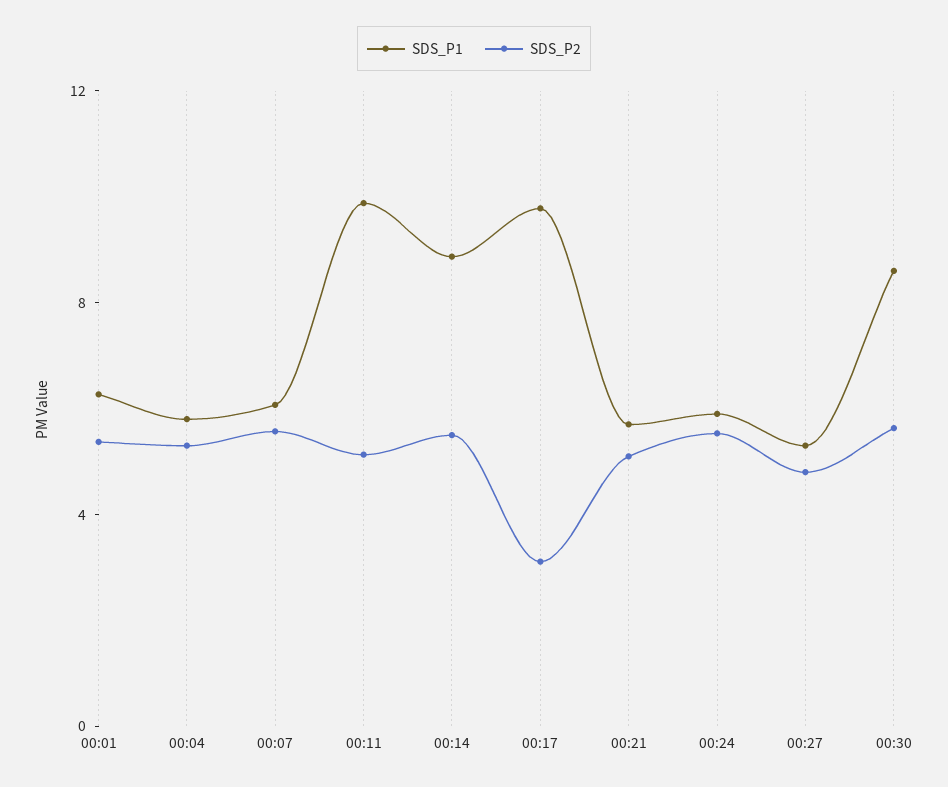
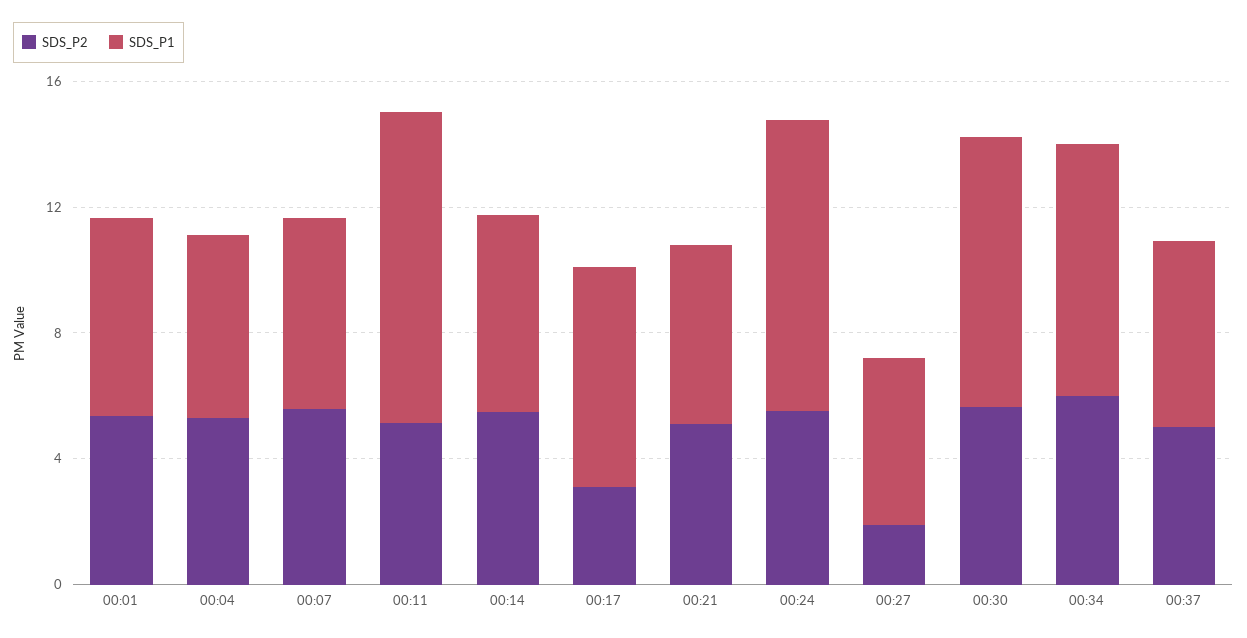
SDS_P1, 00:14: 9 -> 6
SDS_P1, 00:17: 10 -> 7
SDS_P1, 00:24: 6 -> 9
SDS_P2, 00:27: 5 -> 2
SDS_P2, 00:34: none -> 6
SDS_P1, 00:34: none -> 8
SDS_P2, 00:37: none -> 5
SDS_P1, 00:37: none -> 6

